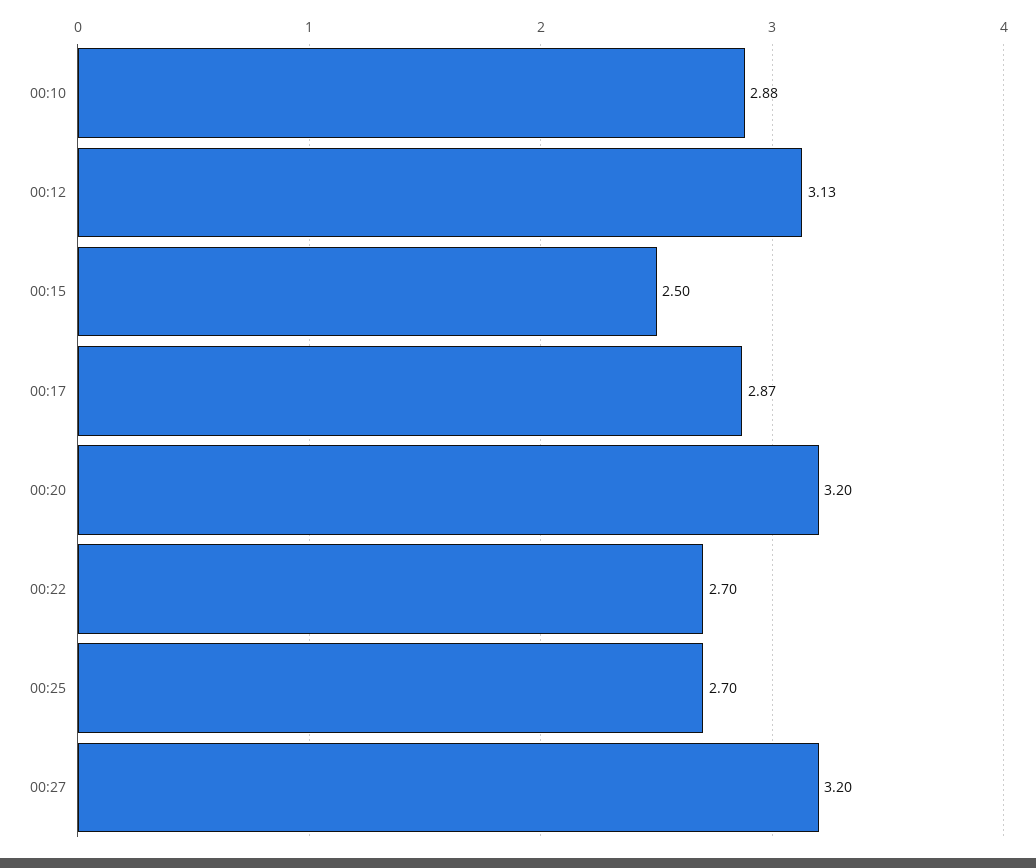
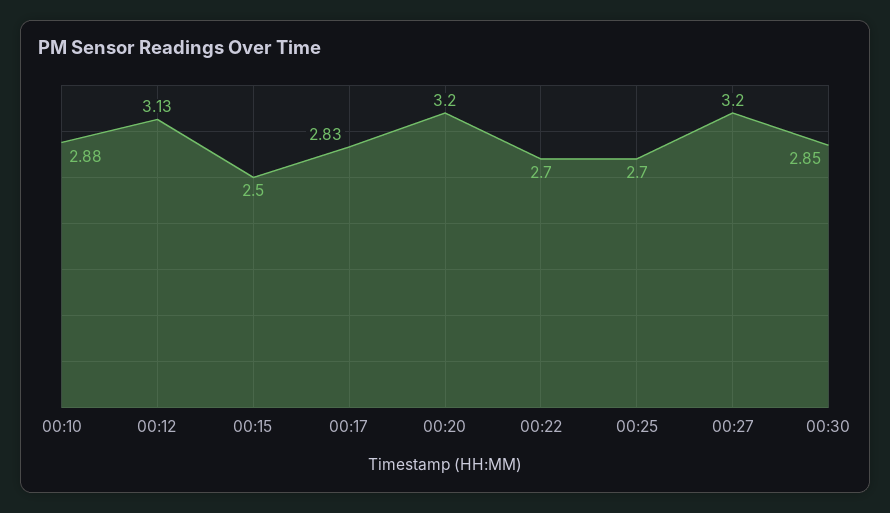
00:17: 2.87 -> 2.83
00:30: none -> 2.85

